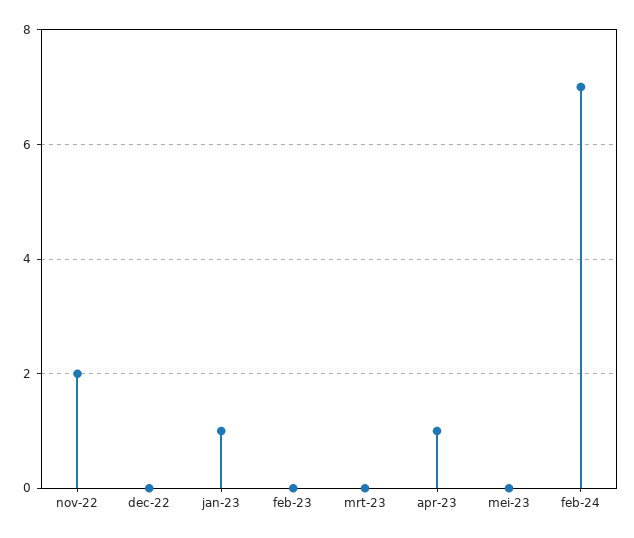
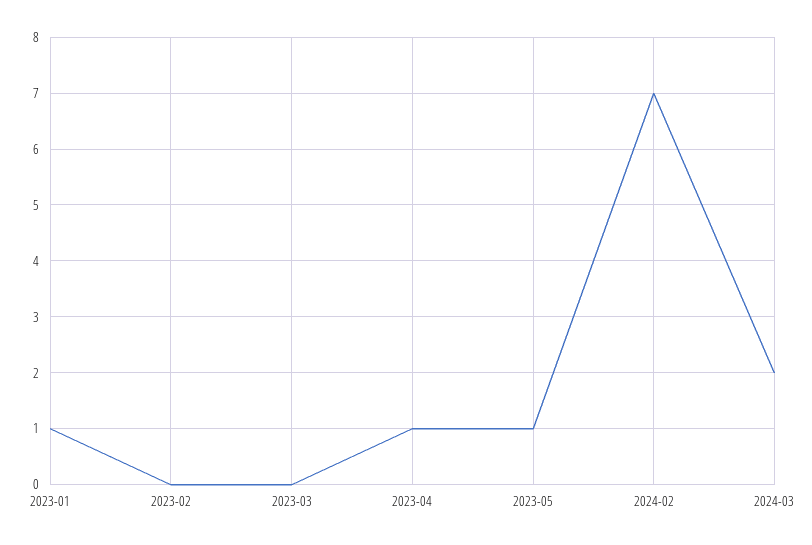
nov-22: 2 -> none
dec-22: 0 -> none
mei-23: 0 -> 1
2024-03: none -> 2

